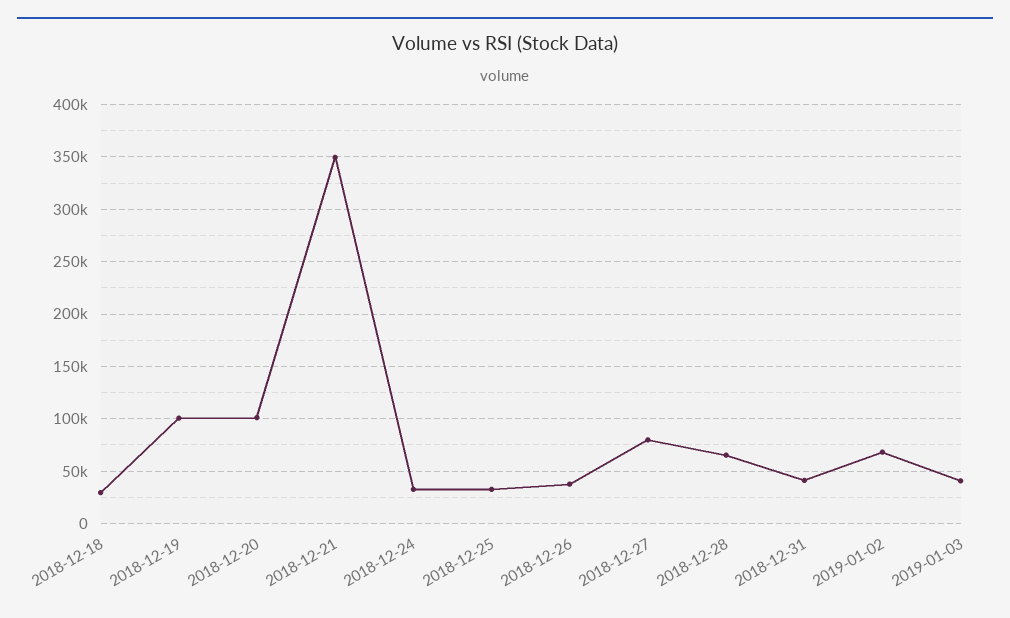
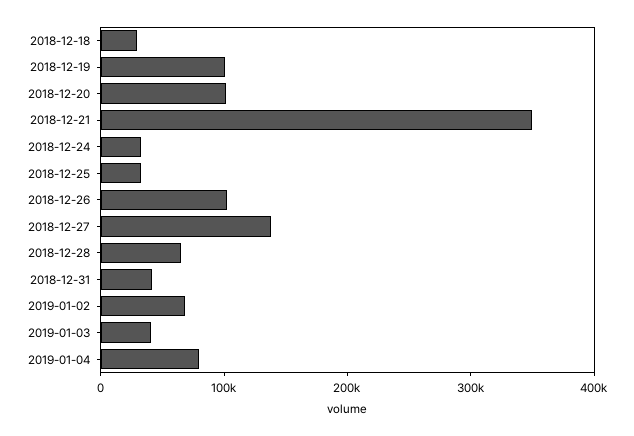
2018-12-26: 40000 -> 100000
2018-12-27: 80000 -> 140000
2019-01-04: none -> 80000

